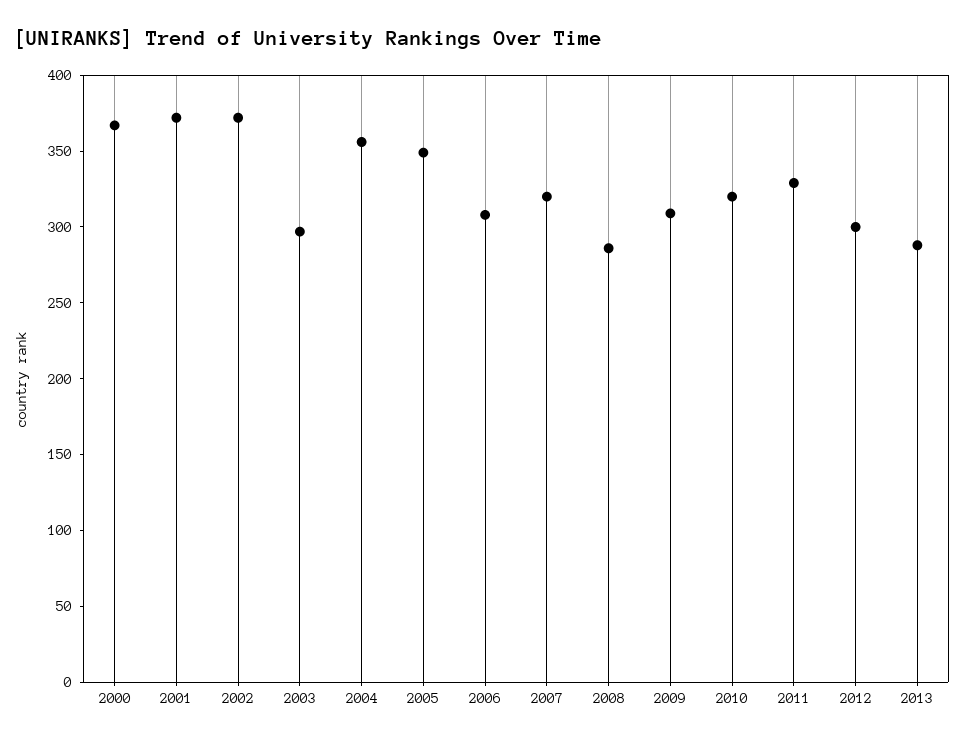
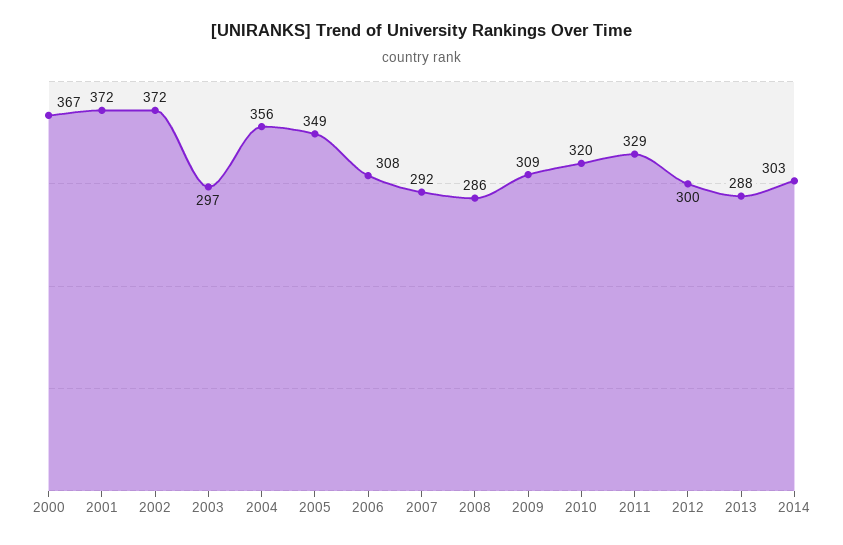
2007: 320 -> 292
2014: none -> 303

